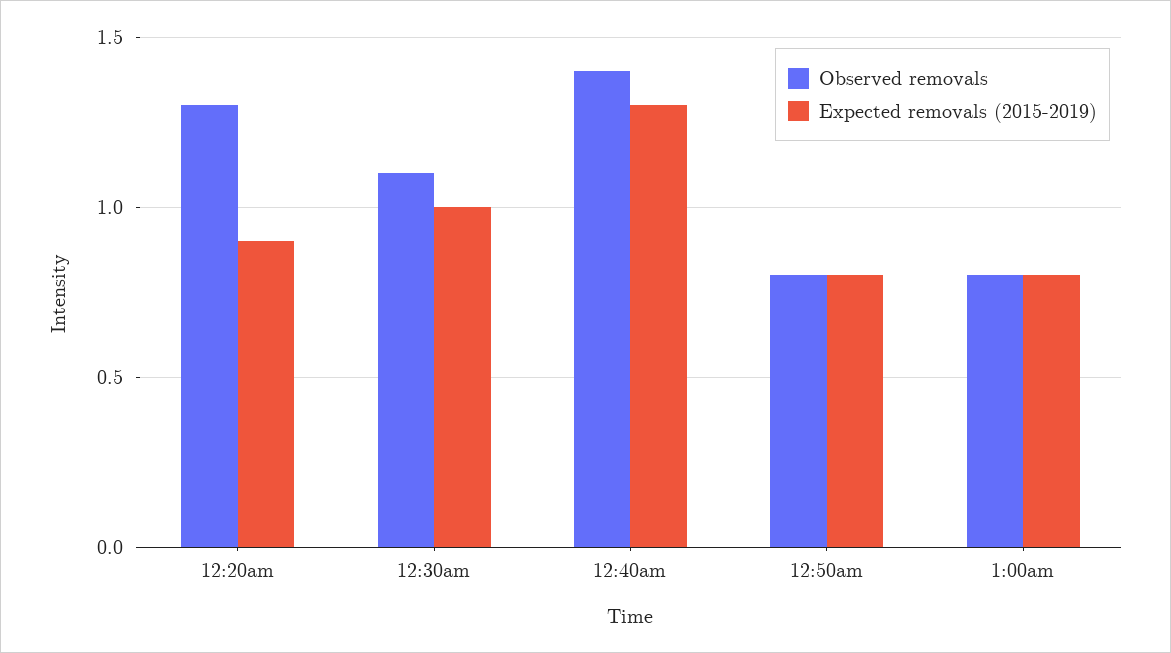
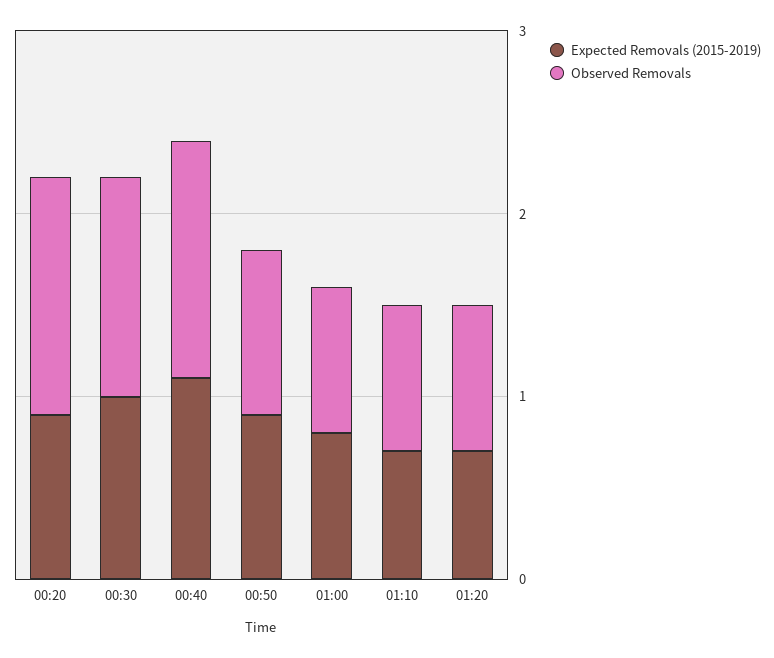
Observed removals, 12:30am: 1.1 -> 1.2
Observed removals, 12:40am: 1.4 -> 1.3
Expected removals (2015-2019), 12:40am: 1.3 -> 1.1
Observed removals, 12:50am: 0.8 -> 0.9
Expected removals (2015-2019), 12:50am: 0.8 -> 0.9
Expected removals (2015-2019), 01:10: none -> 0.7
Observed removals, 01:10: none -> 0.8
Expected removals (2015-2019), 01:20: none -> 0.7
Observed removals, 01:20: none -> 0.8

